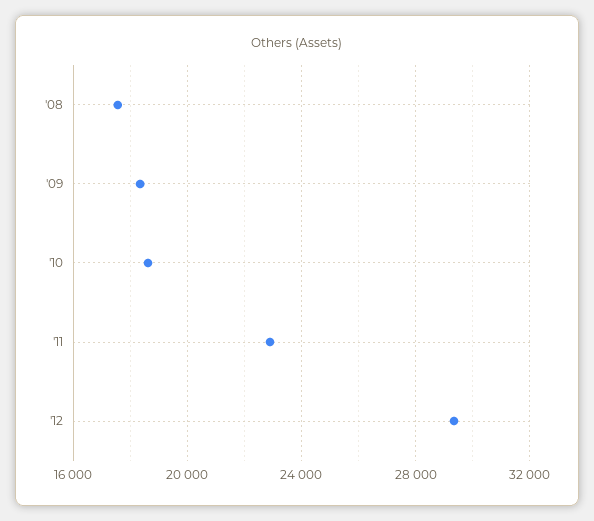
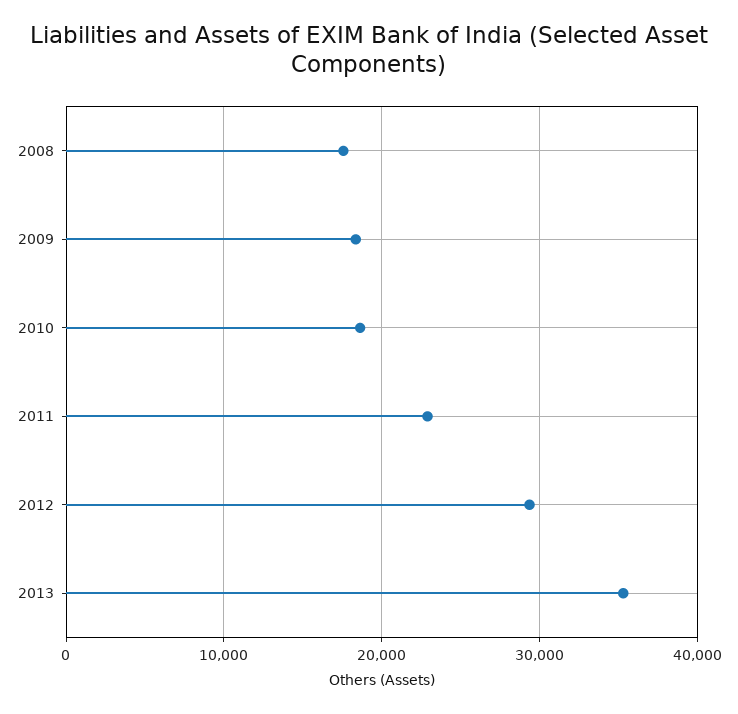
2013: none -> 35000

